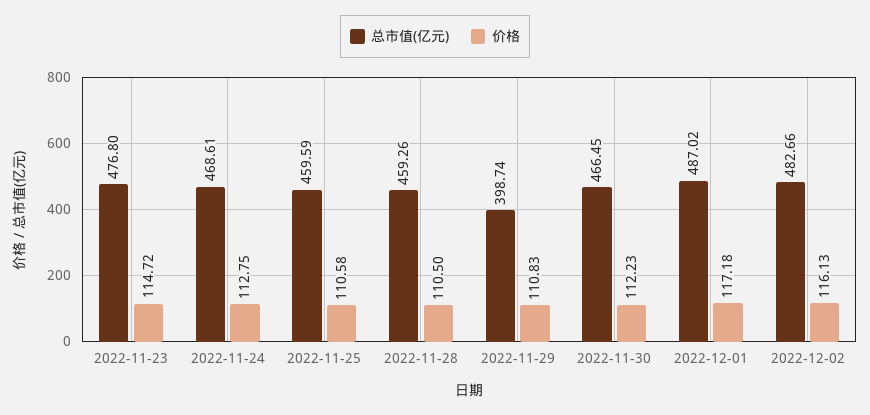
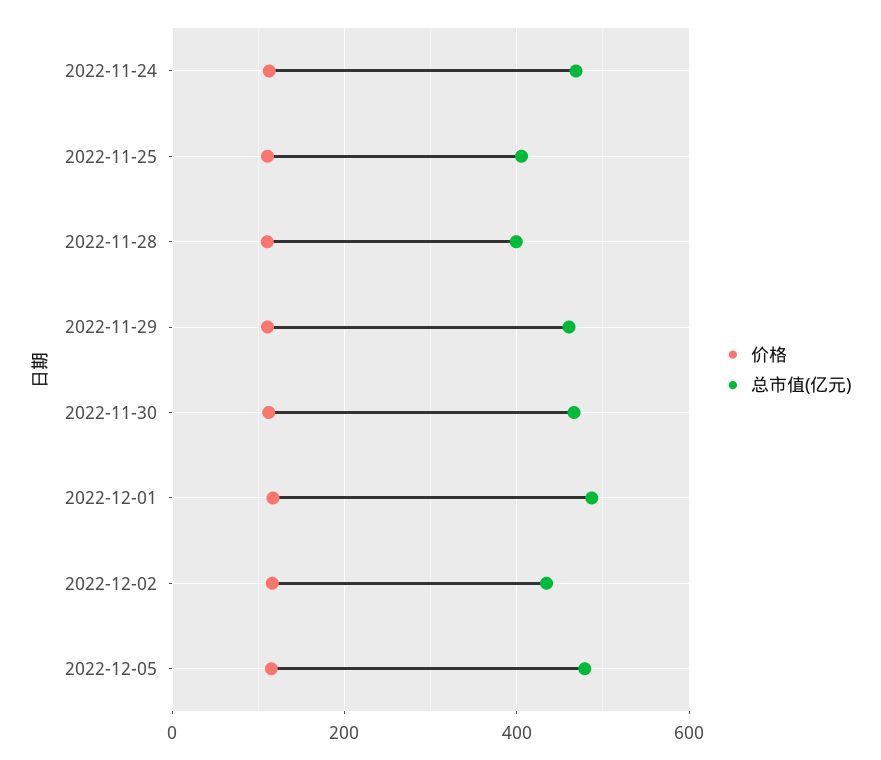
总市值(亿元), 2022-11-23: 476.8 -> none
价格, 2022-11-23: 114.72 -> none
总市值(亿元), 2022-11-25: 459.59 -> 400
总市值(亿元), 2022-11-28: 459.26 -> 400
总市值(亿元), 2022-11-29: 398.74 -> 460
总市值(亿元), 2022-12-02: 482.66 -> 440
价格, 2022-12-05: none -> 120
总市值(亿元), 2022-12-05: none -> 480

